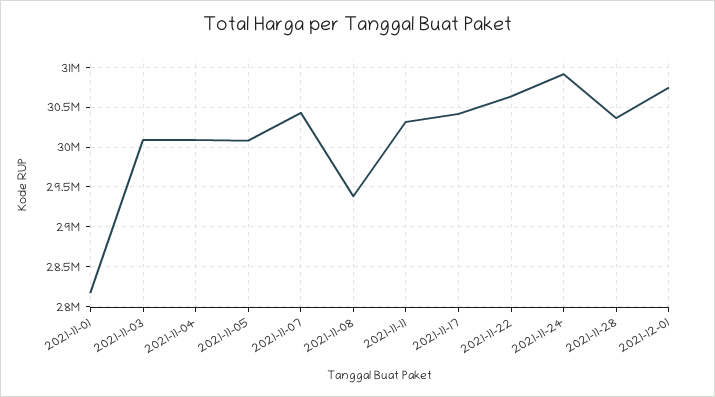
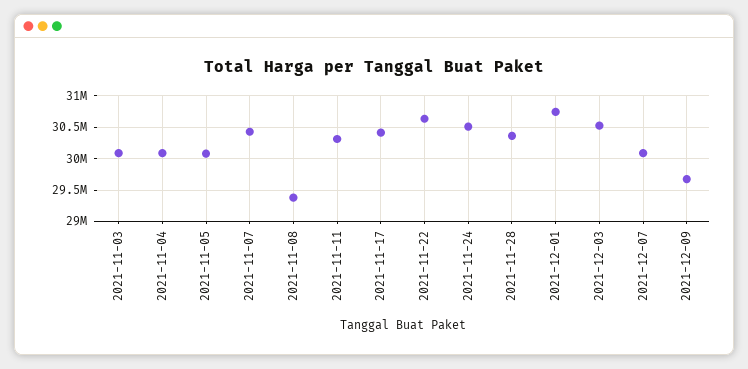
2021-11-01: 28200000 -> none
2021-11-24: 30900000 -> 30500000
2021-12-03: none -> 30500000
2021-12-07: none -> 30100000
2021-12-09: none -> 29700000

